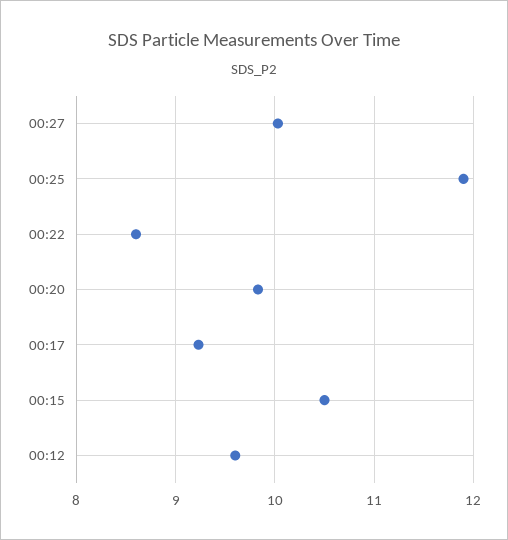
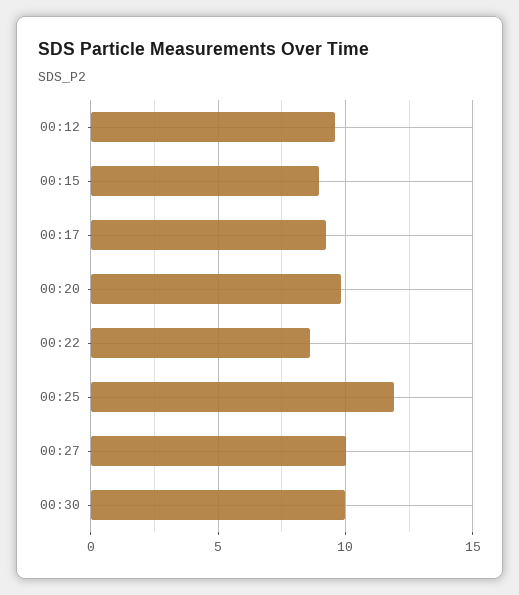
00:15: 10.5 -> 9
00:30: none -> 10

